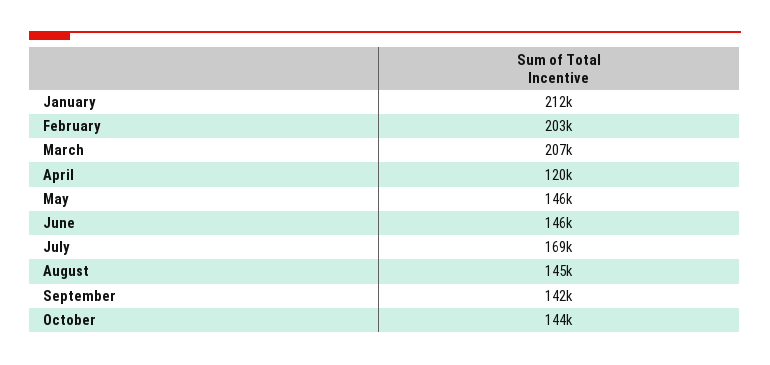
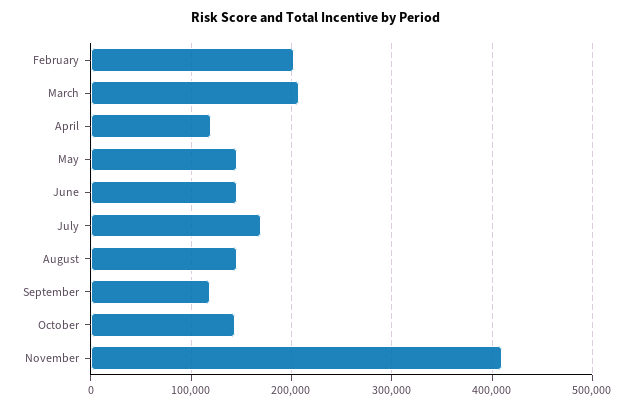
January: 212000 -> none
September: 142000 -> 120000
November: none -> 410000

